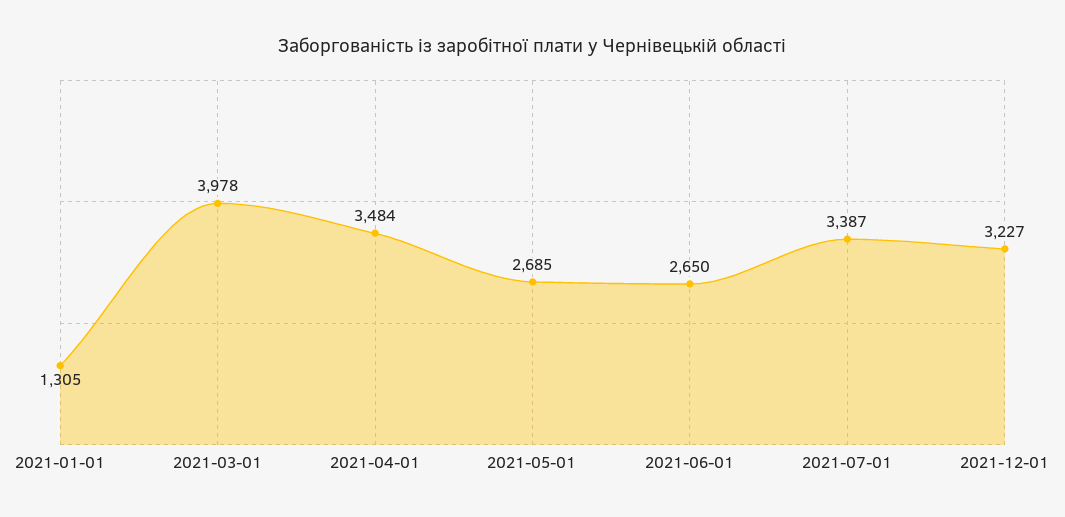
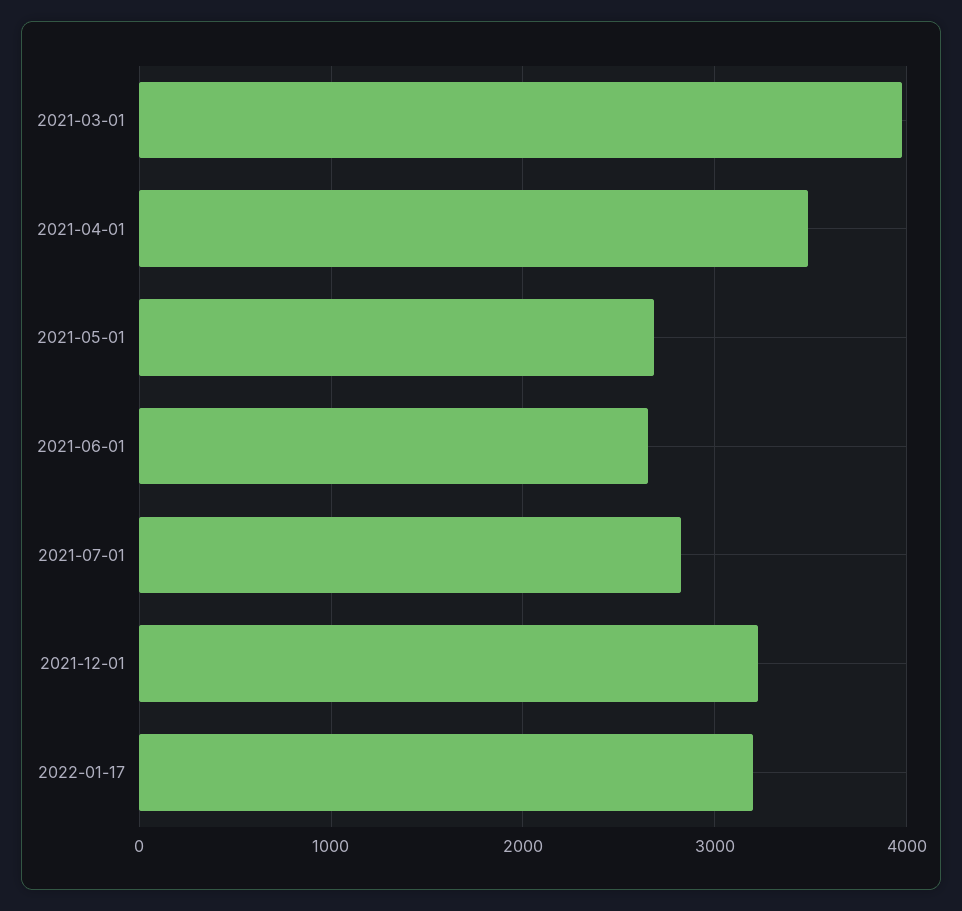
2021-01-01: 1305 -> none
2021-07-01: 3387 -> 2800
2022-01-17: none -> 3200

